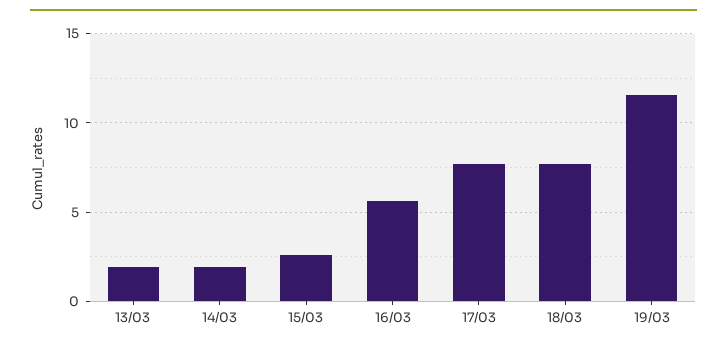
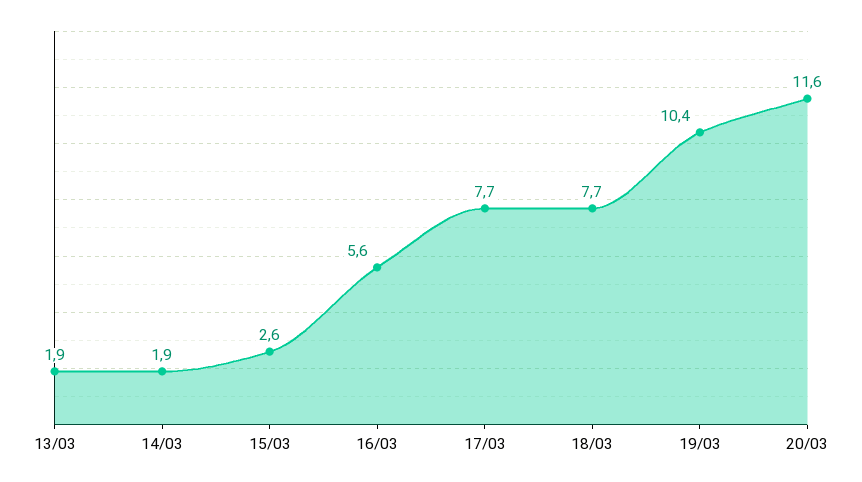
19/03: 11.5 -> 10.4
20/03: none -> 11.6

